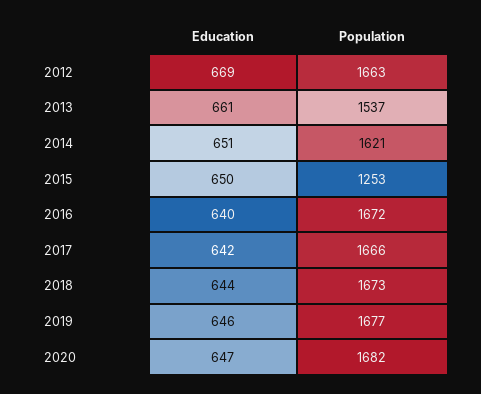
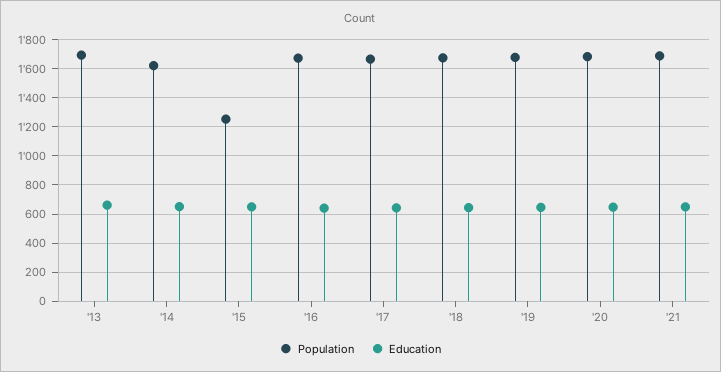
Education, 2012: 669 -> none
Population, 2012: 1663 -> none
Population, 2013: 1537 -> 1700
Population, '21: none -> 1700
Education, '21: none -> 650

